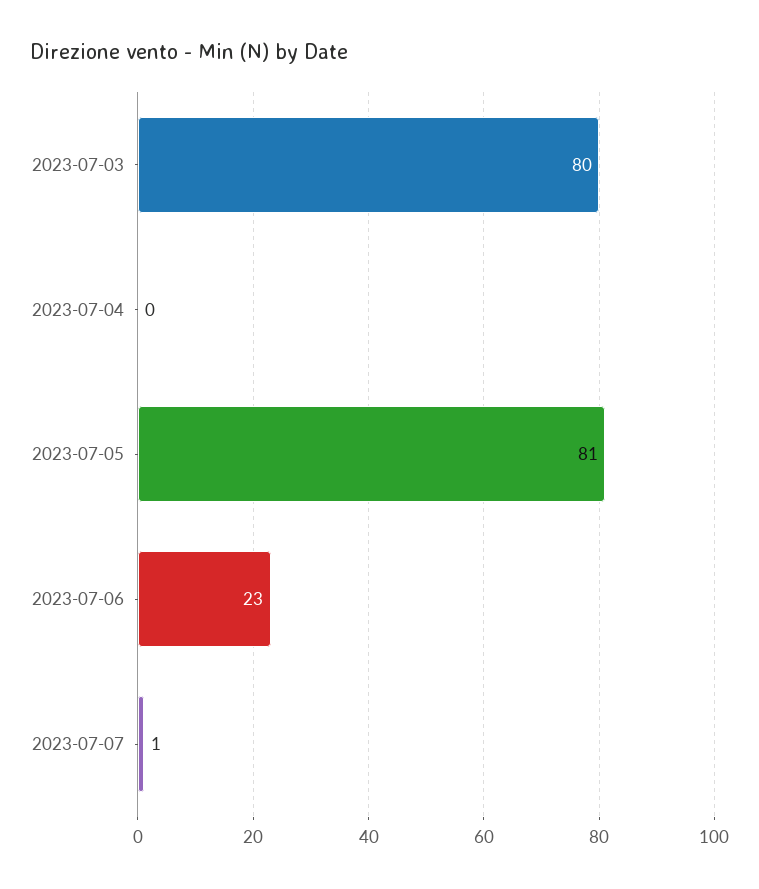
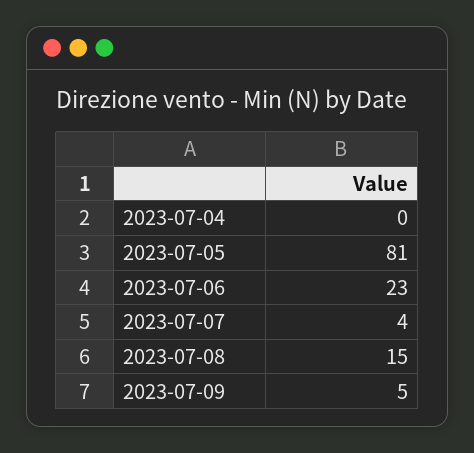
2023-07-03: 80 -> none
2023-07-07: 1 -> 4
2023-07-08: none -> 15
2023-07-09: none -> 5

